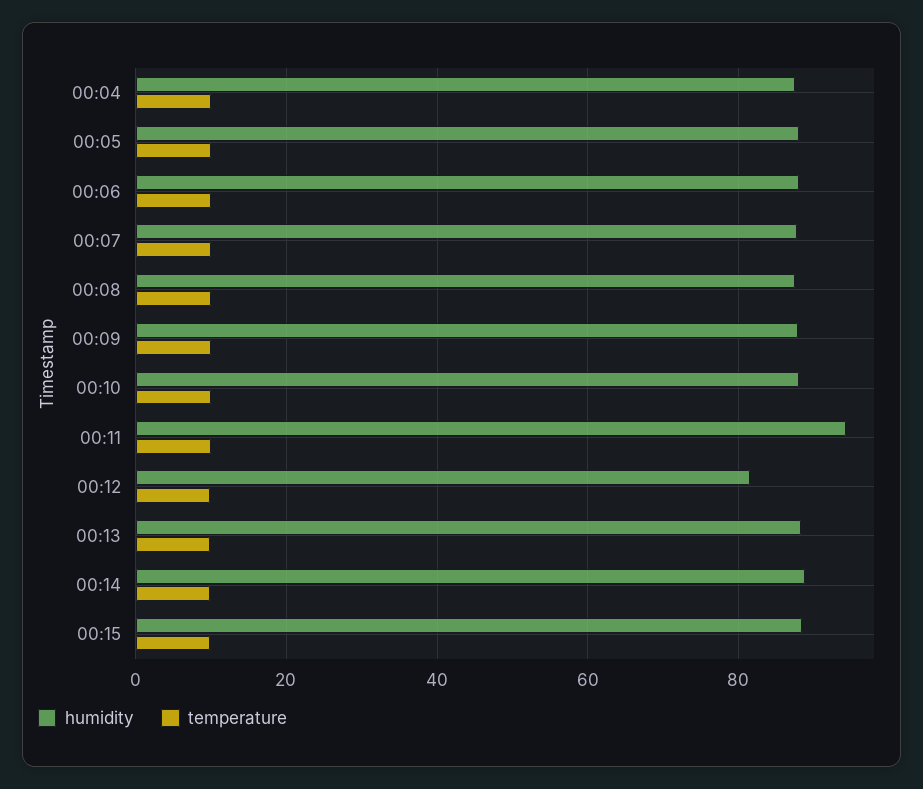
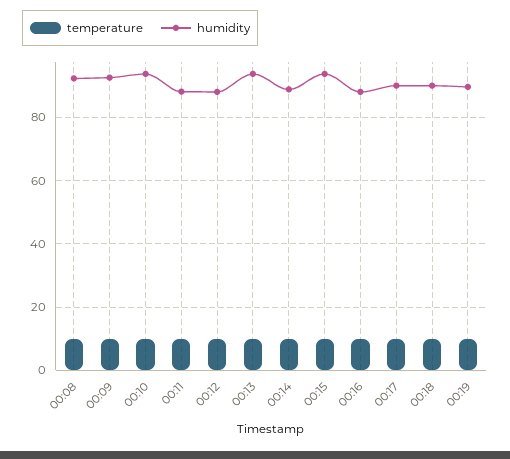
humidity, 00:04: 88 -> none
temperature, 00:04: 10 -> none
humidity, 00:05: 88 -> none
temperature, 00:05: 10 -> none
humidity, 00:06: 88 -> none
temperature, 00:06: 10 -> none
humidity, 00:07: 88 -> none
temperature, 00:07: 10 -> none
humidity, 00:08: 88 -> 92
humidity, 00:09: 88 -> 92
humidity, 00:10: 88 -> 94
humidity, 00:11: 94 -> 88
humidity, 00:12: 82 -> 88
humidity, 00:13: 88 -> 94
humidity, 00:15: 88 -> 94
temperature, 00:16: none -> 10
humidity, 00:16: none -> 88
temperature, 00:17: none -> 10
humidity, 00:17: none -> 90
temperature, 00:18: none -> 10
humidity, 00:18: none -> 90
temperature, 00:19: none -> 10
humidity, 00:19: none -> 90

